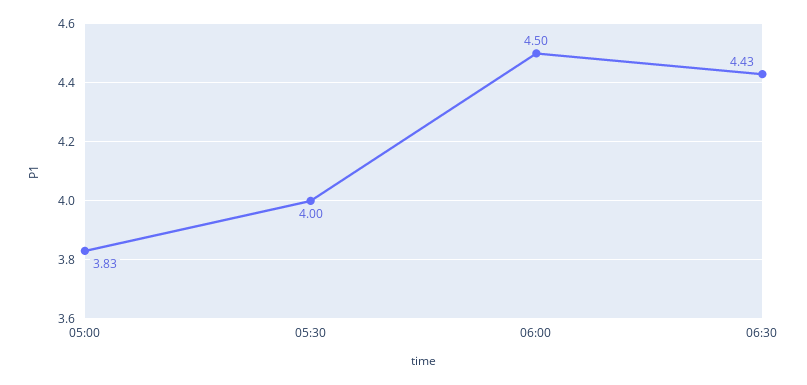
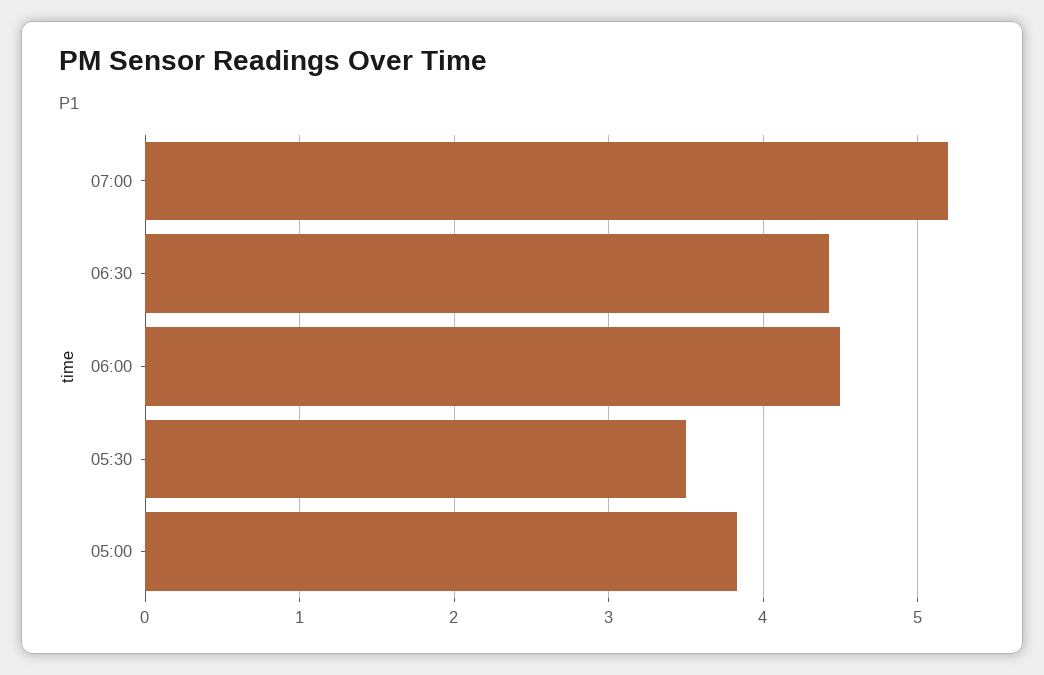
05:30: 4 -> 3.5
07:00: none -> 5.2

